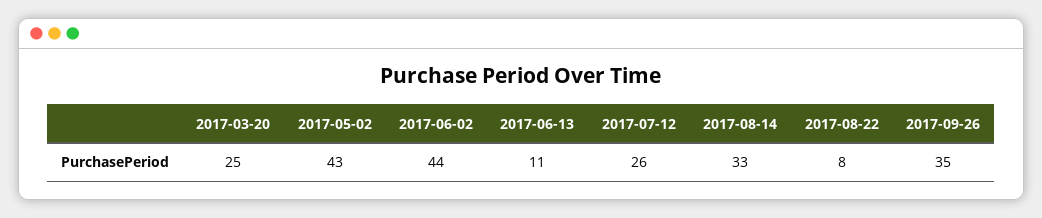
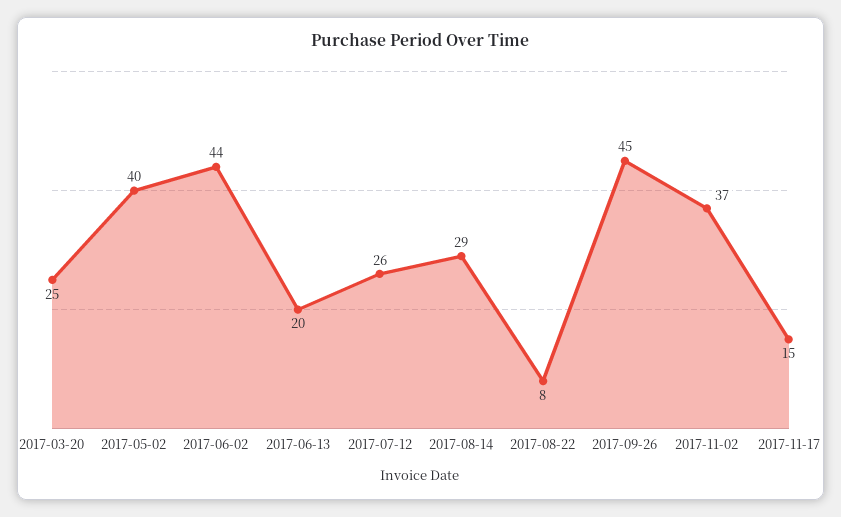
2017-05-02: 43 -> 40
2017-06-13: 11 -> 20
2017-08-14: 33 -> 29
2017-09-26: 35 -> 45
2017-11-02: none -> 37
2017-11-17: none -> 15

